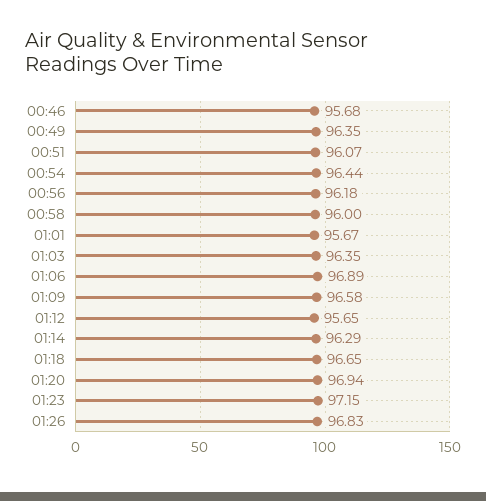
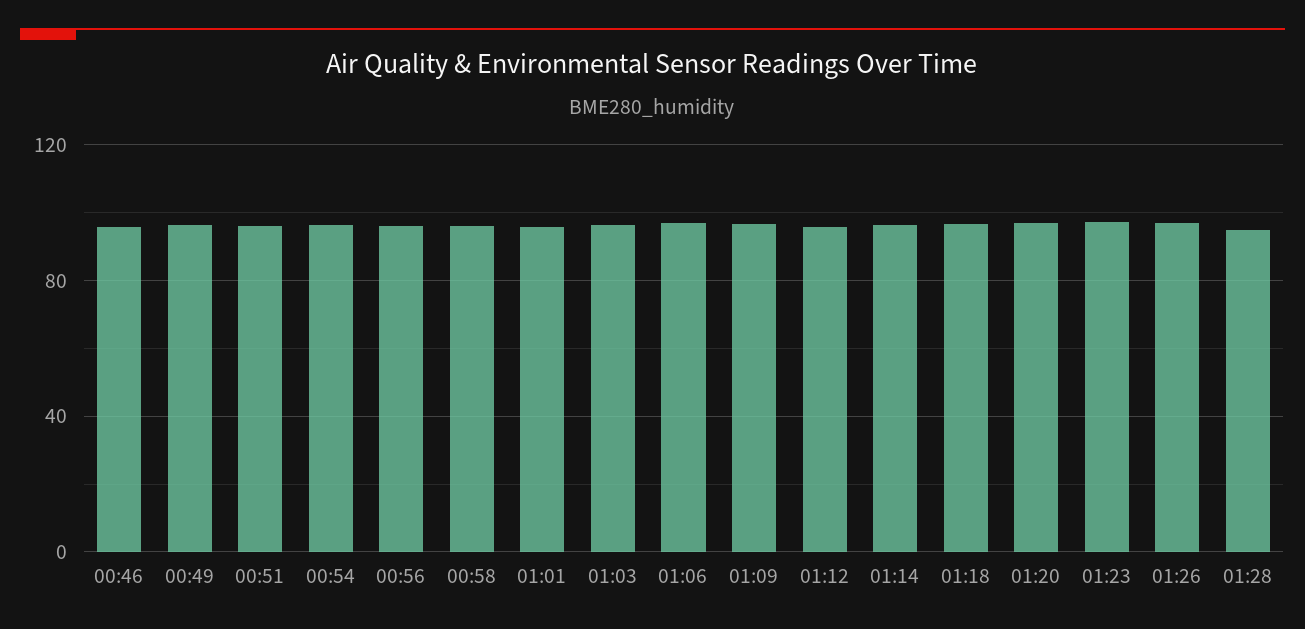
01:28: none -> 95

